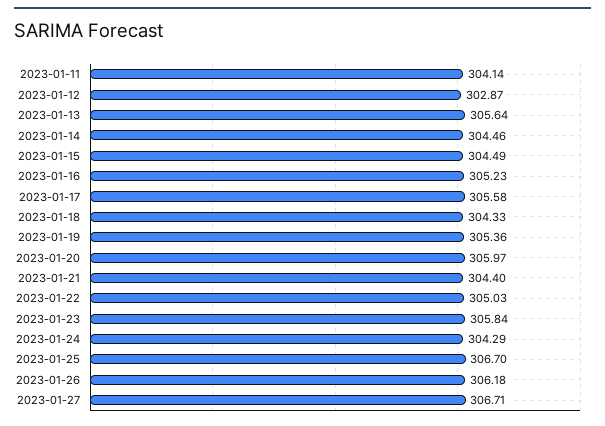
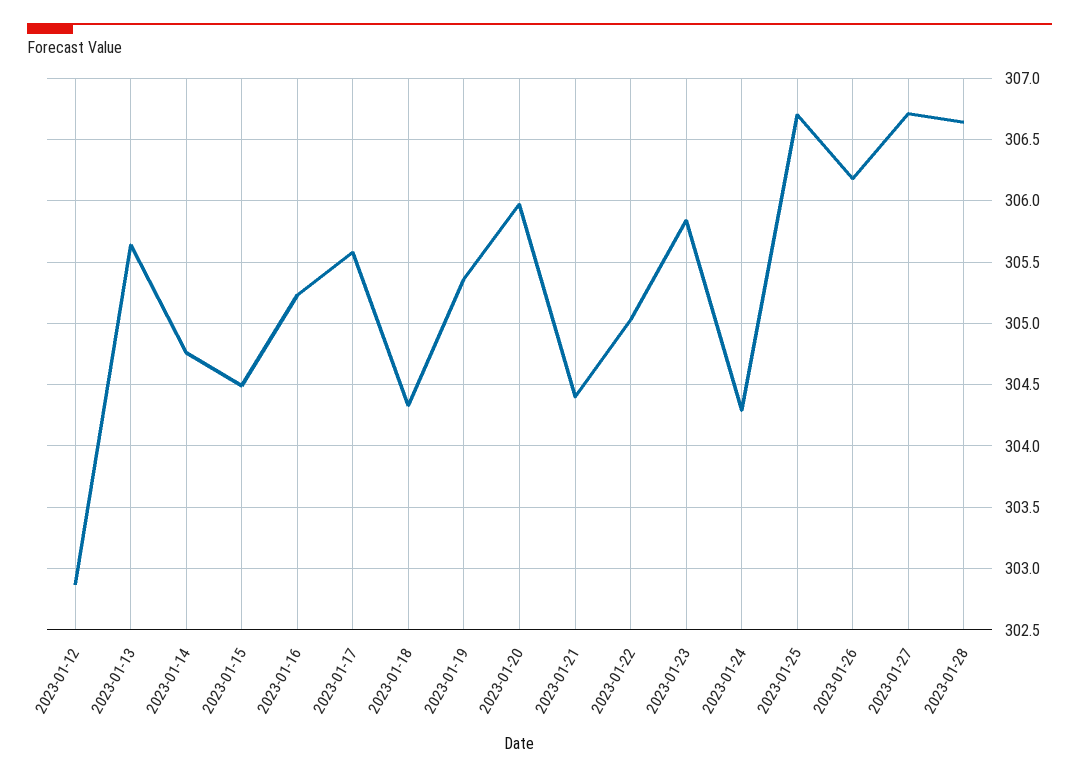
2023-01-11: 304.14 -> none
2023-01-14: 304.46 -> 304.75
2023-01-28: none -> 306.65

